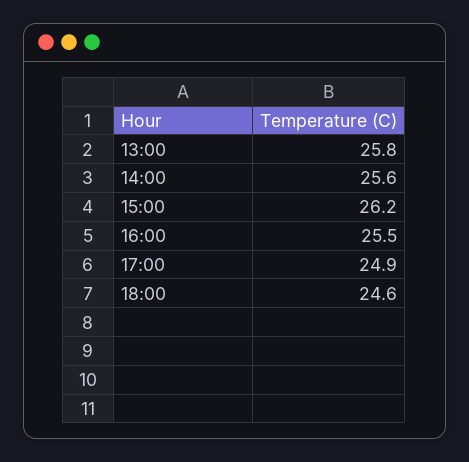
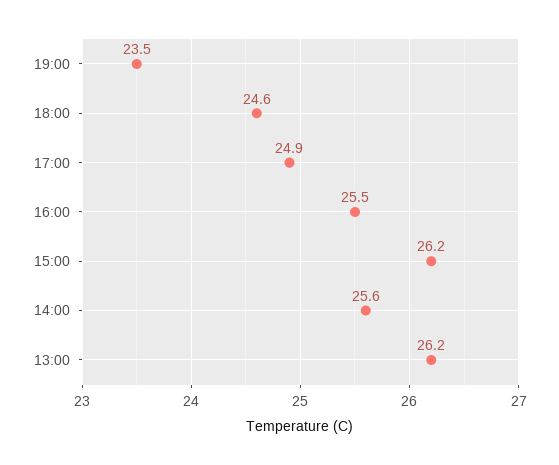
13:00: 25.8 -> 26.2
19:00: none -> 23.5

